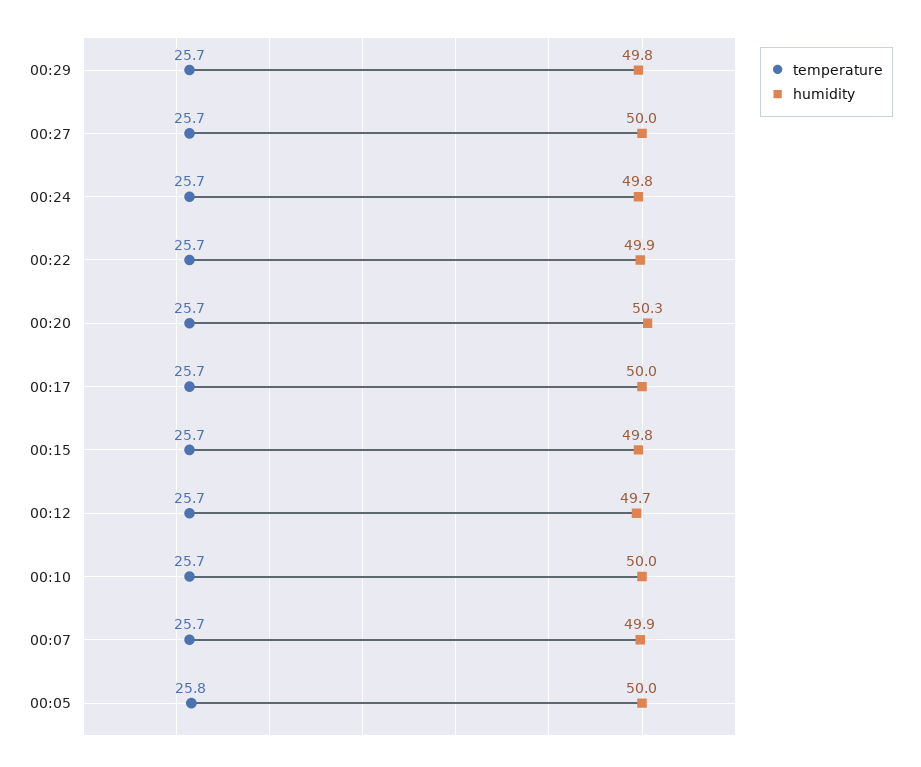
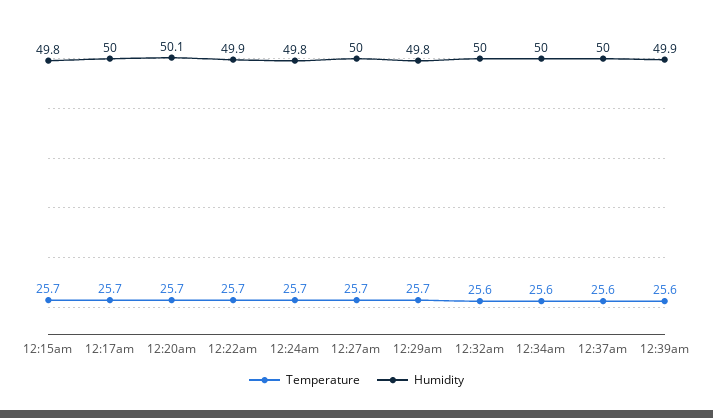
humidity, 00:20: 50.3 -> 50.1
temperature, 00:12: 25.7 -> none
humidity, 00:12: 49.7 -> none
temperature, 00:10: 25.7 -> none
humidity, 00:10: 50 -> none
temperature, 00:07: 25.7 -> none
humidity, 00:07: 49.9 -> none
temperature, 00:05: 25.8 -> none
humidity, 00:05: 50 -> none
temperature, 12:32am: none -> 25.6
humidity, 12:32am: none -> 50
temperature, 12:34am: none -> 25.6
humidity, 12:34am: none -> 50
temperature, 12:37am: none -> 25.6
humidity, 12:37am: none -> 50
temperature, 12:39am: none -> 25.6
humidity, 12:39am: none -> 49.9

